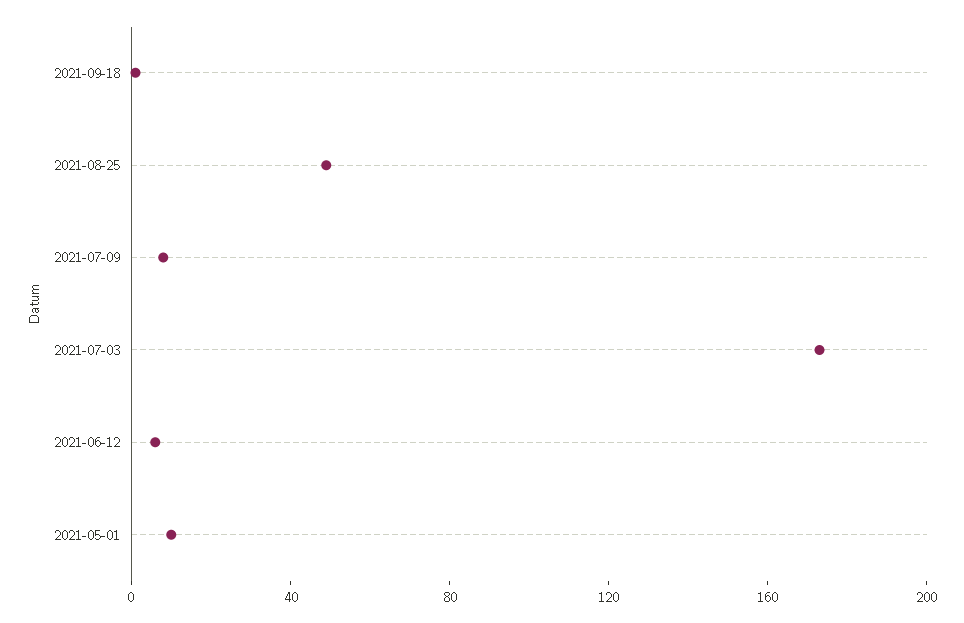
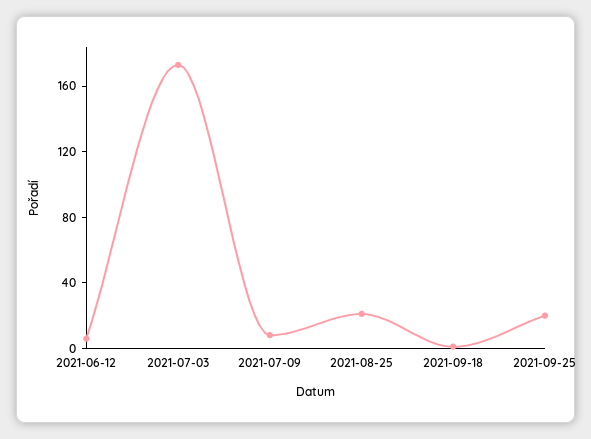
2021-08-25: 50 -> 20
2021-05-01: 10 -> none
2021-09-25: none -> 20

